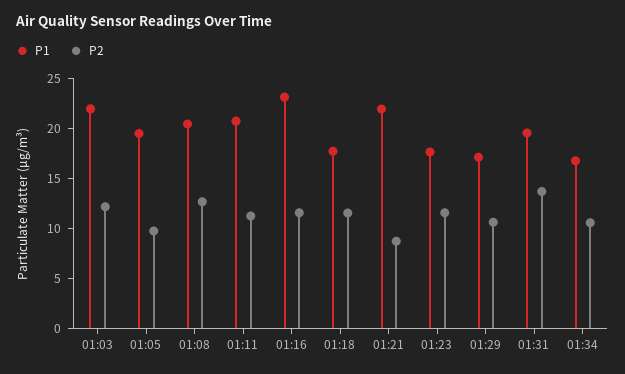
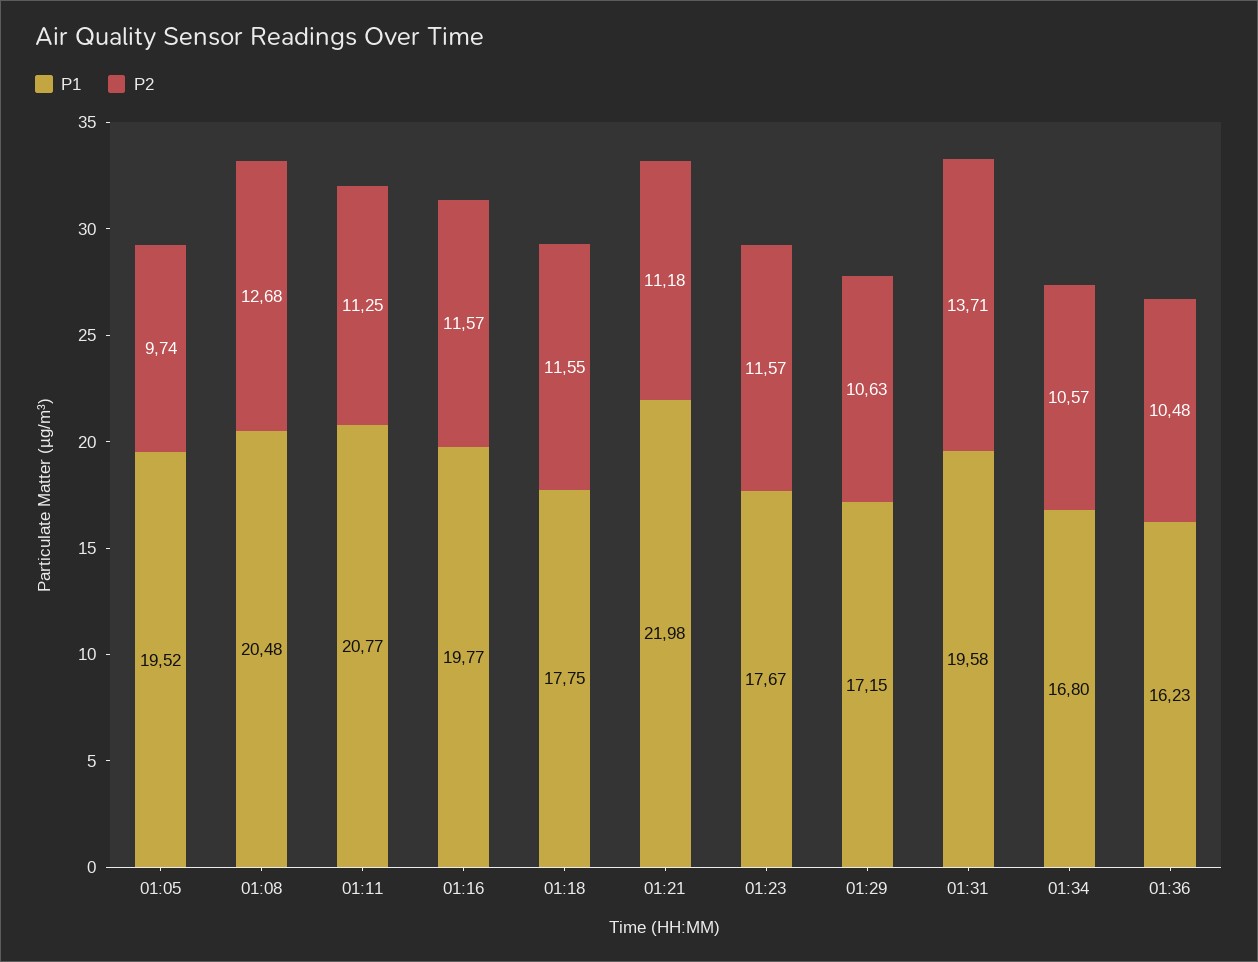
P1, 01:03: 22 -> none
P2, 01:03: 12 -> none
P1, 01:16: 23 -> 19.77
P2, 01:21: 9 -> 11.18
P1, 01:36: none -> 16.23
P2, 01:36: none -> 10.48

